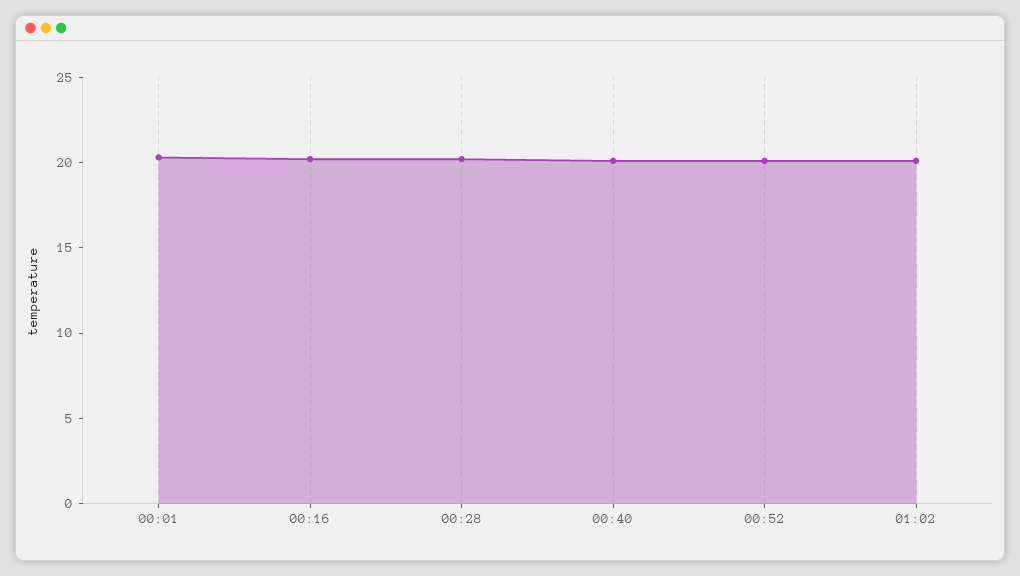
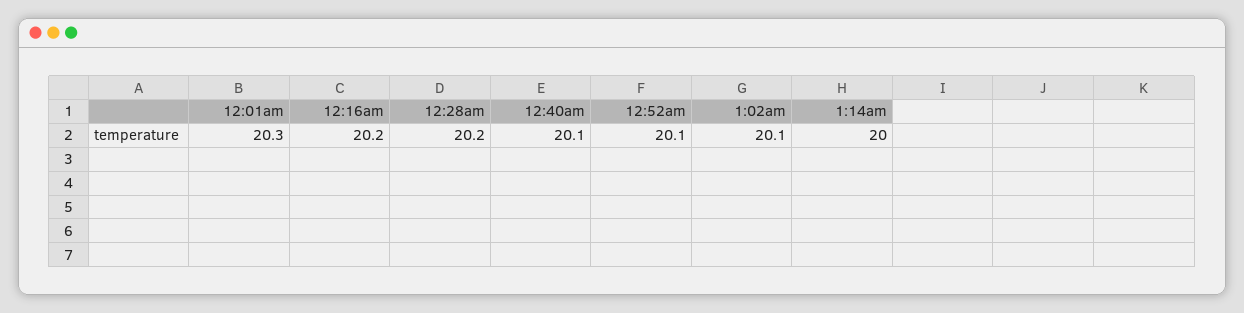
1:14am: none -> 20

